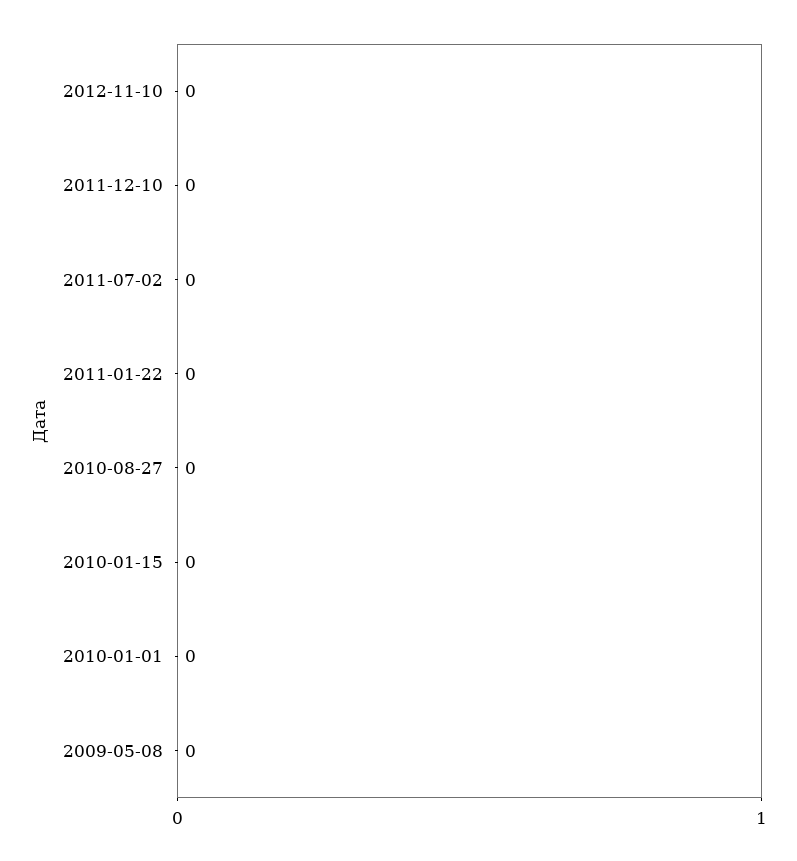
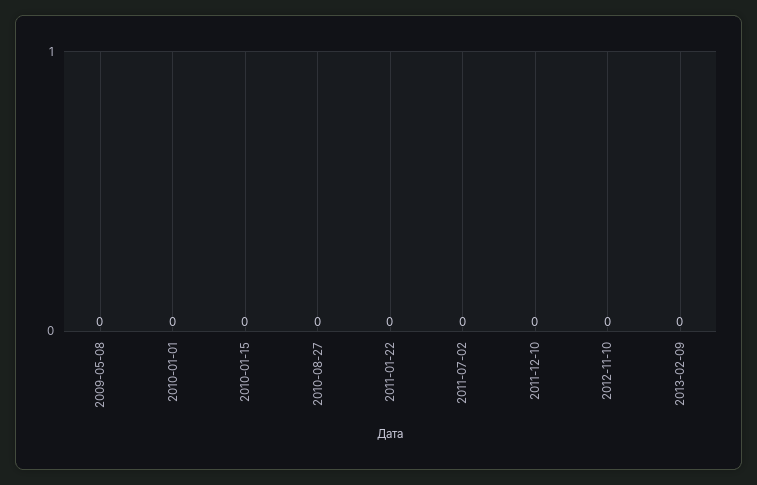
2013-02-09: none -> 0

